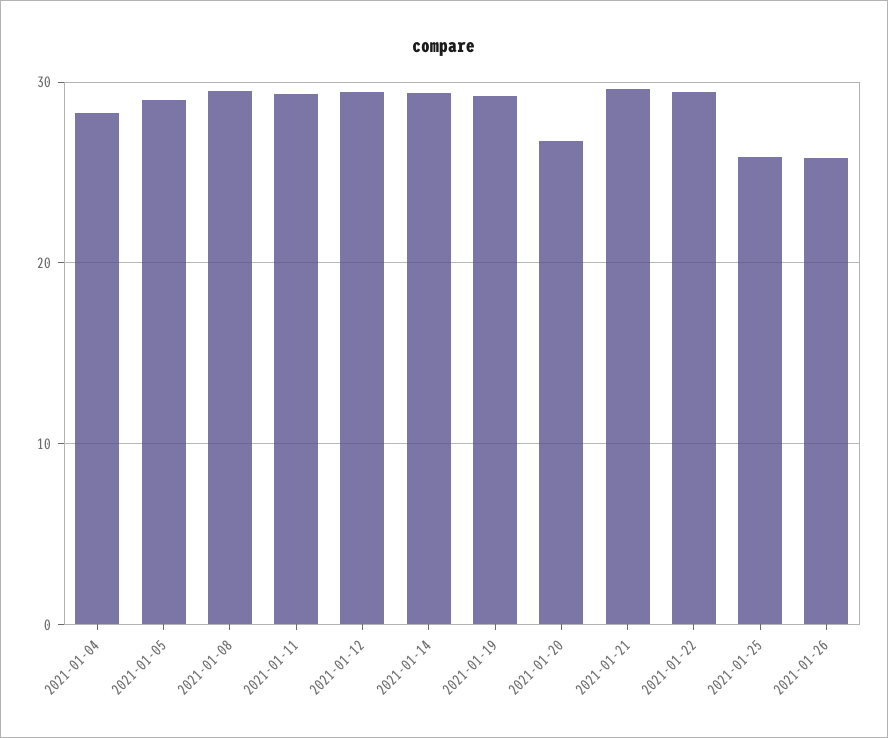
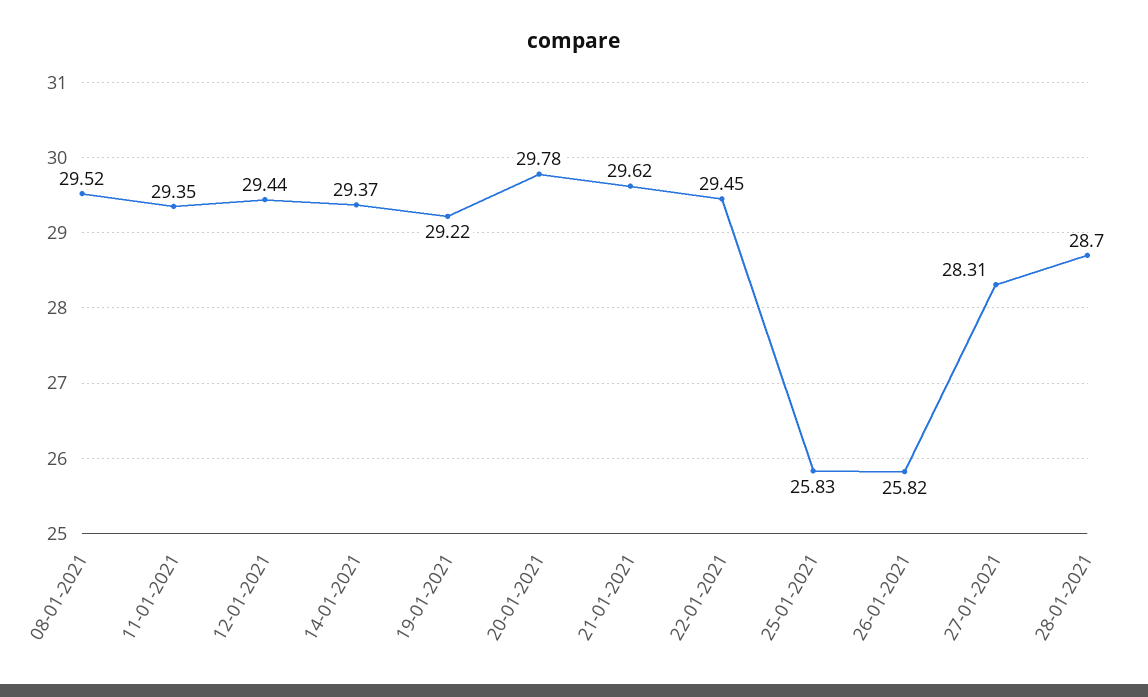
2021-01-04: 28 -> none
2021-01-05: 29 -> none
2021-01-20: 27 -> 29.78
27-01-2021: none -> 28.31
28-01-2021: none -> 28.7

